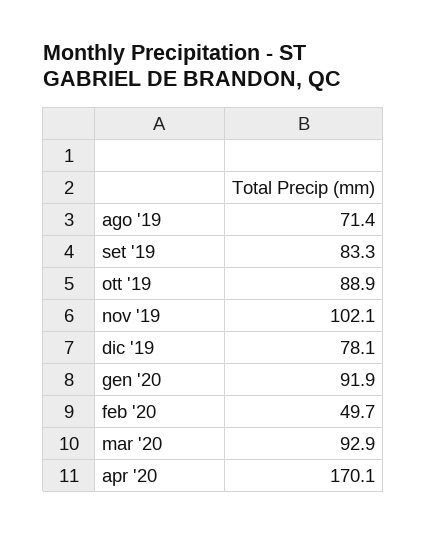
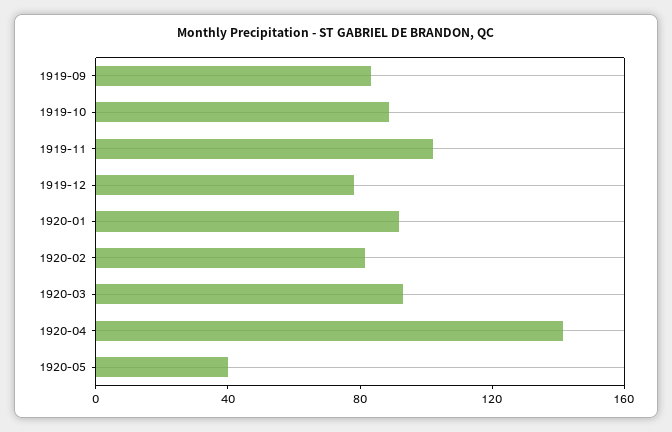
ago '19: 71.4 -> none
feb '20: 49.7 -> 80
apr '20: 170.1 -> 140
1920-05: none -> 40

